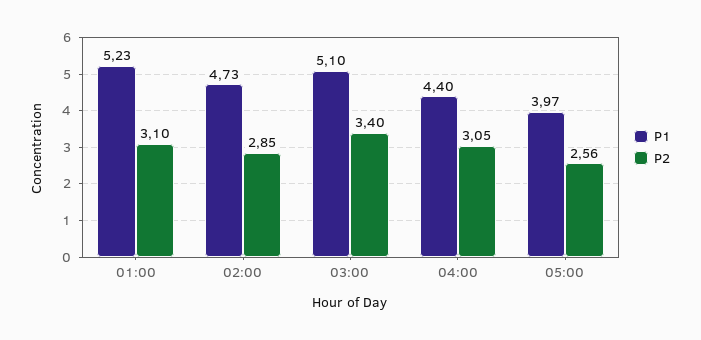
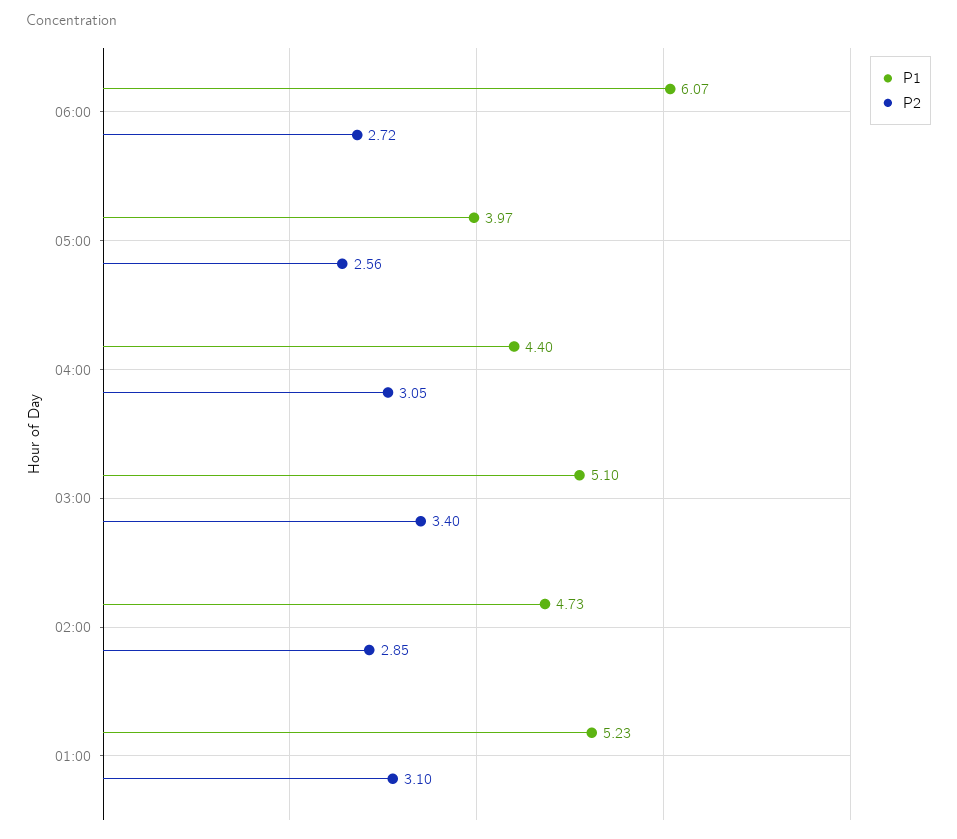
P1, 06:00: none -> 6.07
P2, 06:00: none -> 2.72

